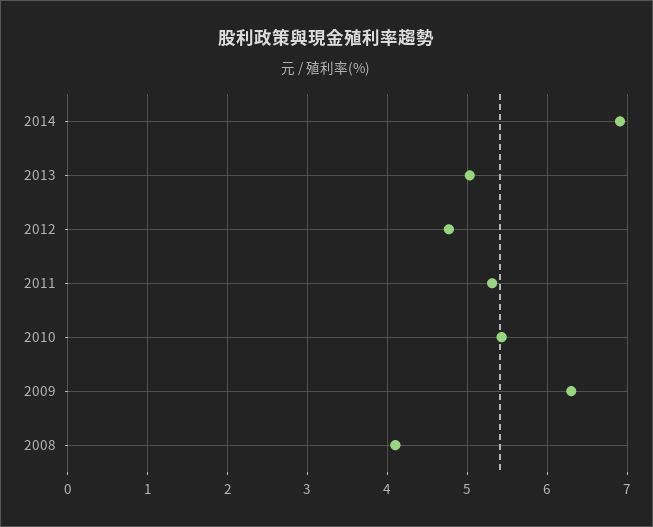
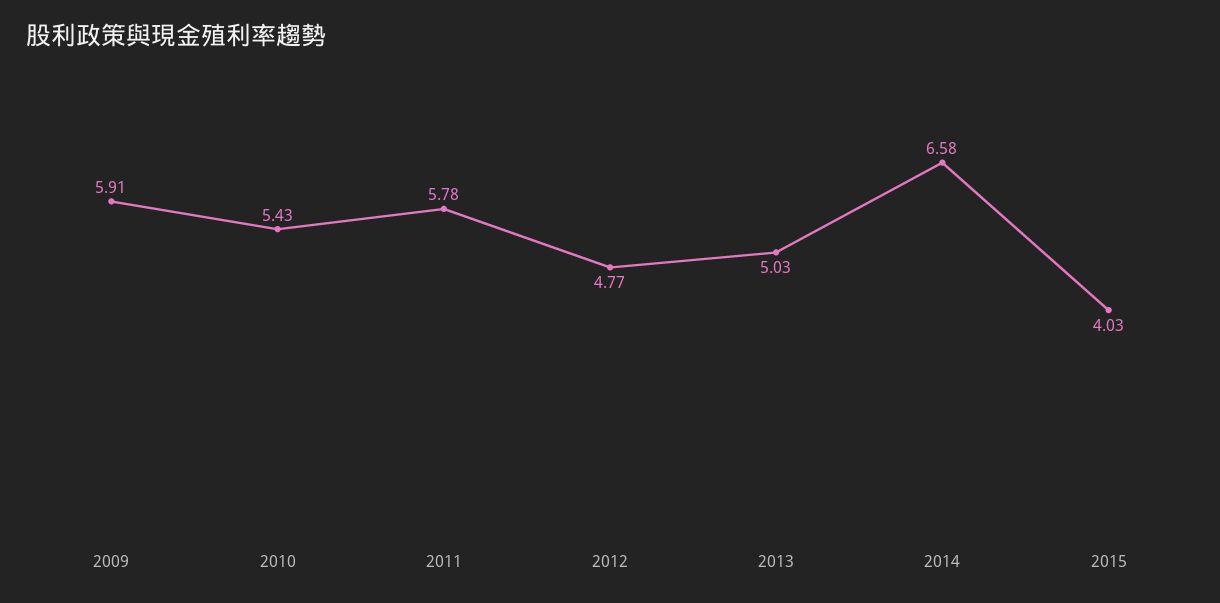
2014: 6.9 -> 6.58
2011: 5.3 -> 5.78
2009: 6.3 -> 5.91
2008: 4.1 -> none
2015: none -> 4.03

